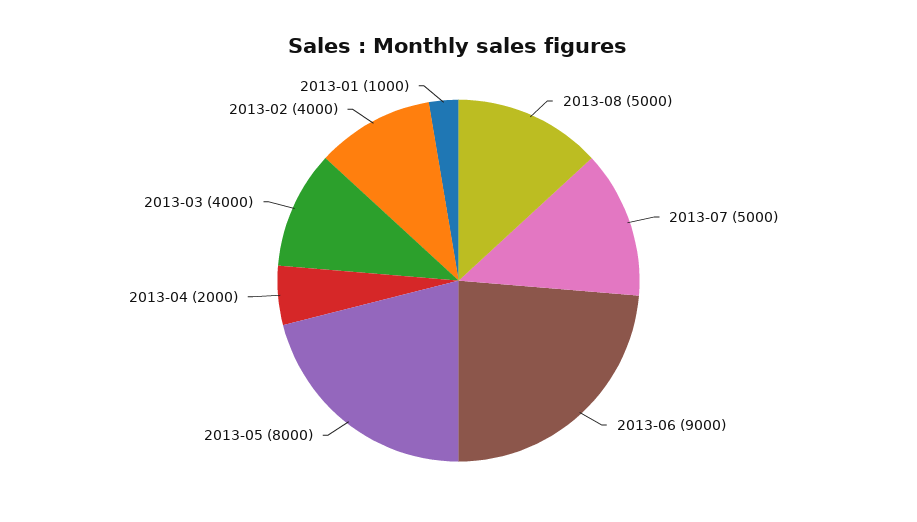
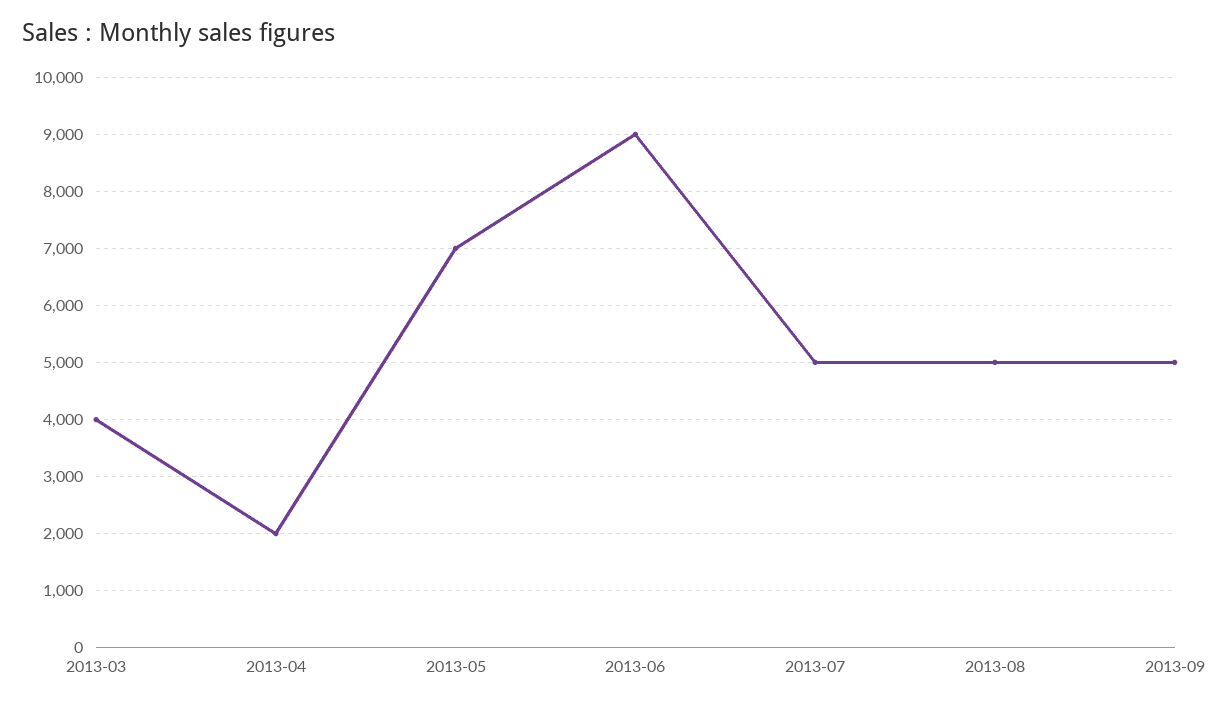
2013-05: 8000 -> 7000
2013-02: 4000 -> none
2013-01: 1000 -> none
2013-09: none -> 5000

